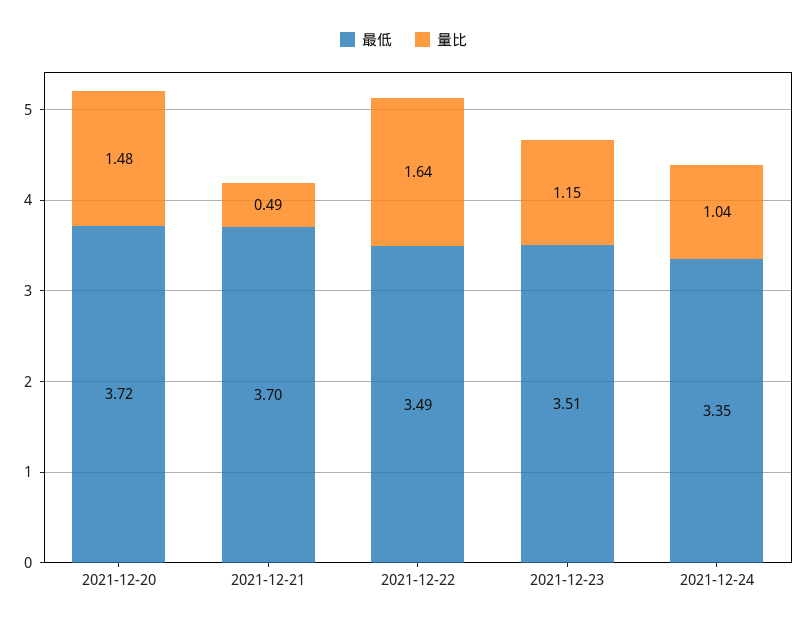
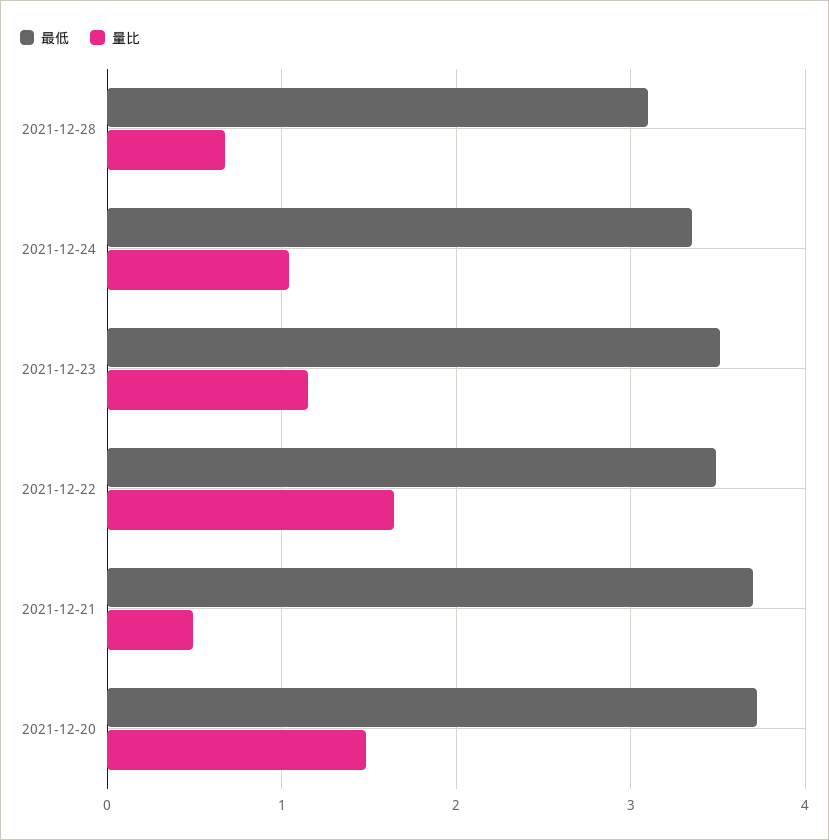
最低, 2021-12-28: none -> 3.1
量比, 2021-12-28: none -> 0.7

